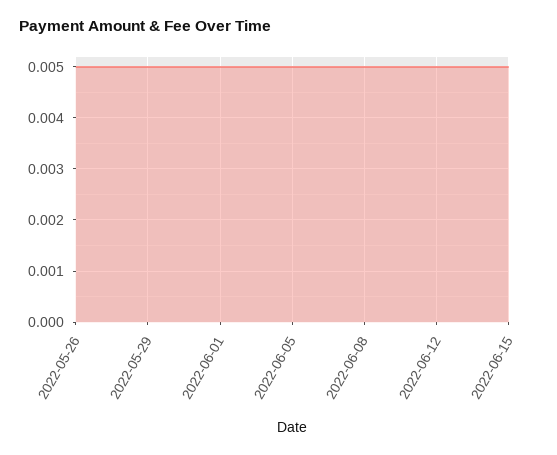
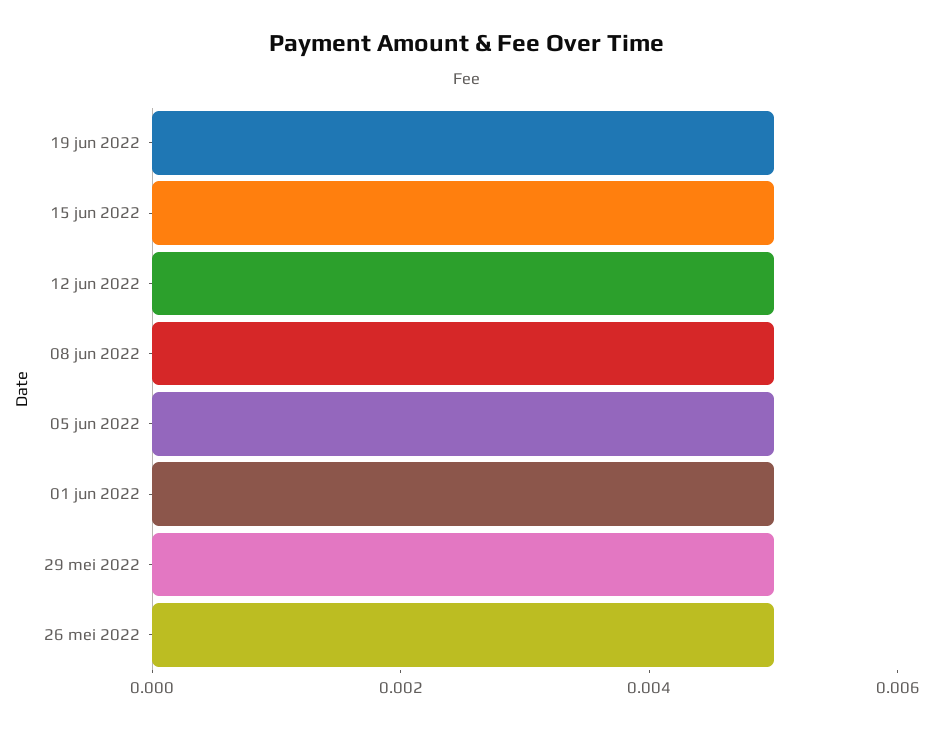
19 jun 2022: none -> 0.005

